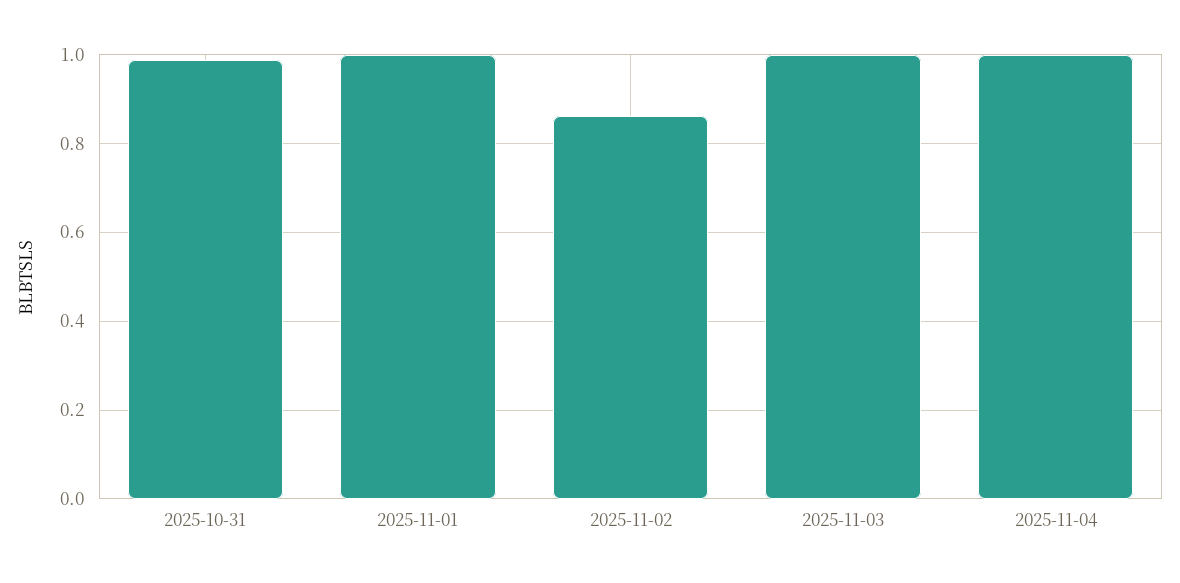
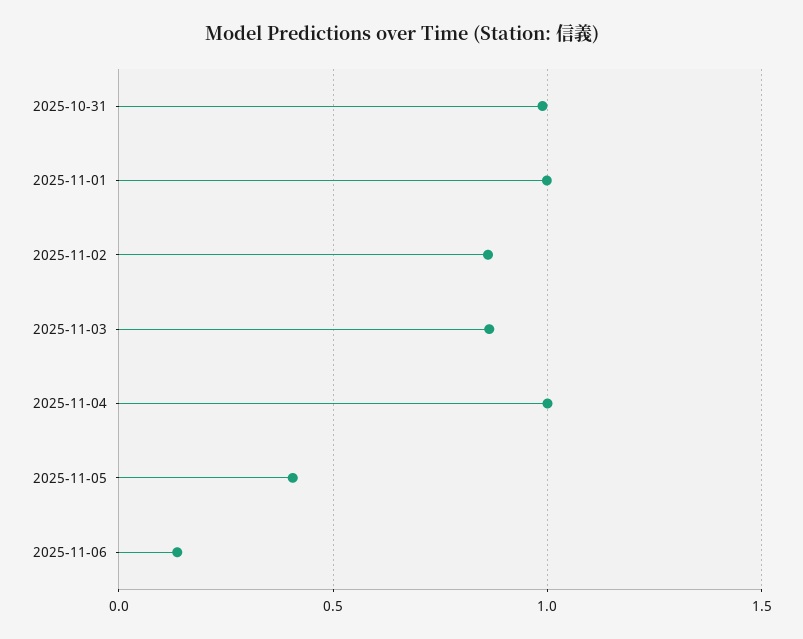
2025-11-03: 1 -> 0.85
2025-11-05: none -> 0.4
2025-11-06: none -> 0.15

